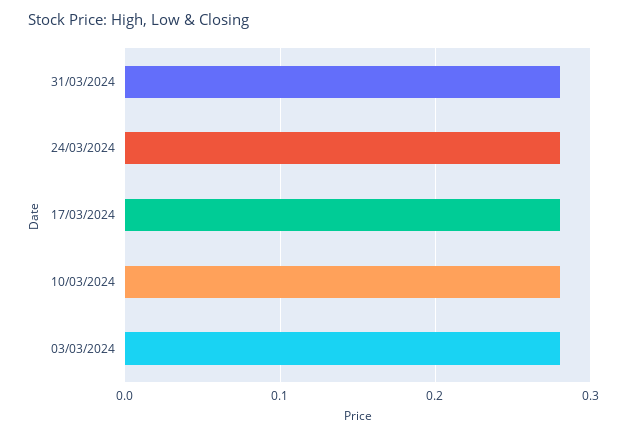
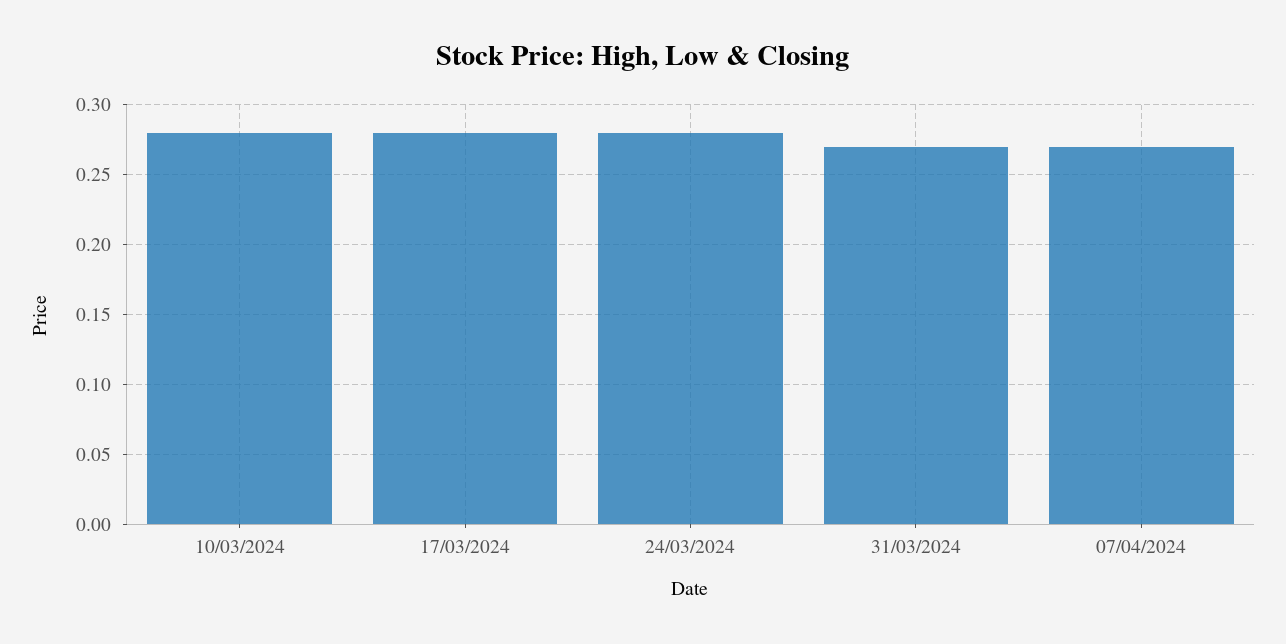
31/03/2024: 0.28 -> 0.27
03/03/2024: 0.28 -> none
07/04/2024: none -> 0.27

